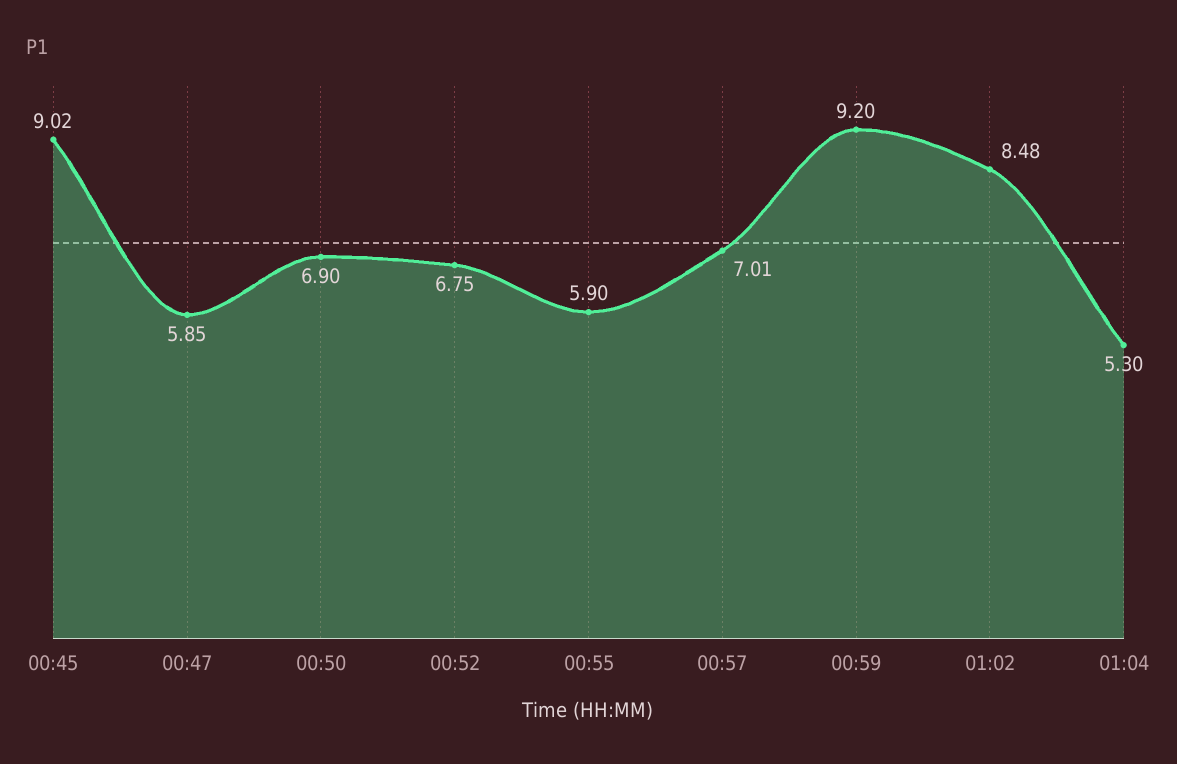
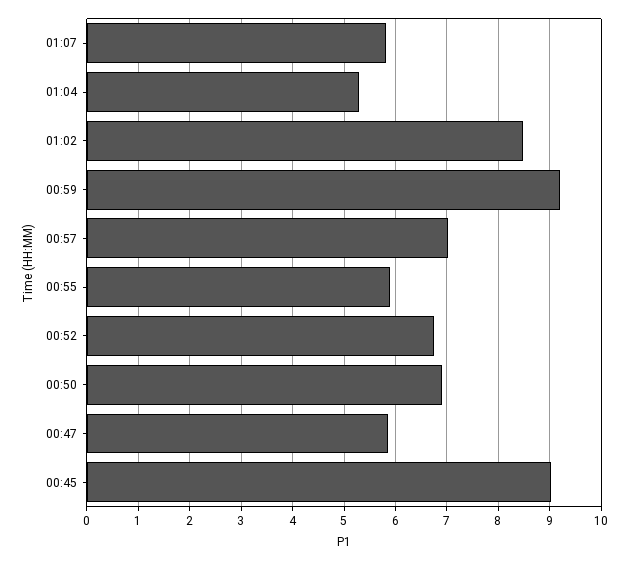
01:07: none -> 5.8

